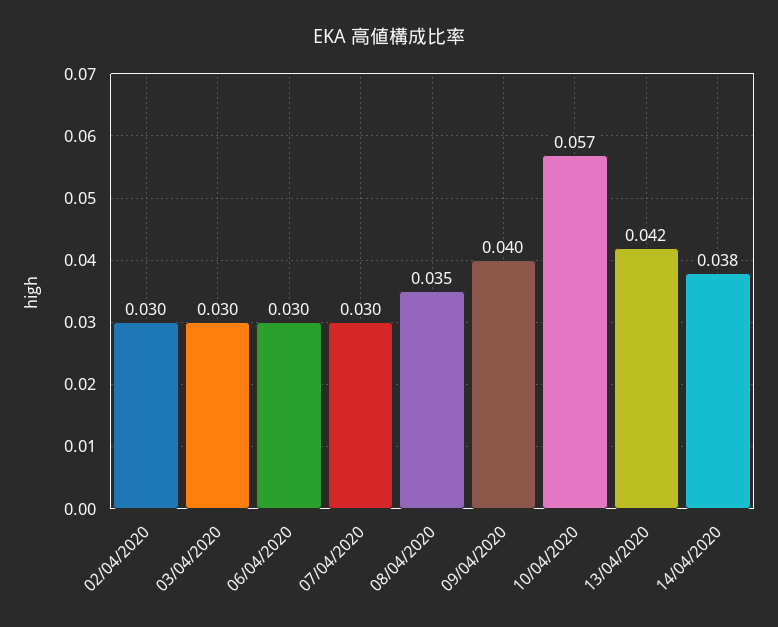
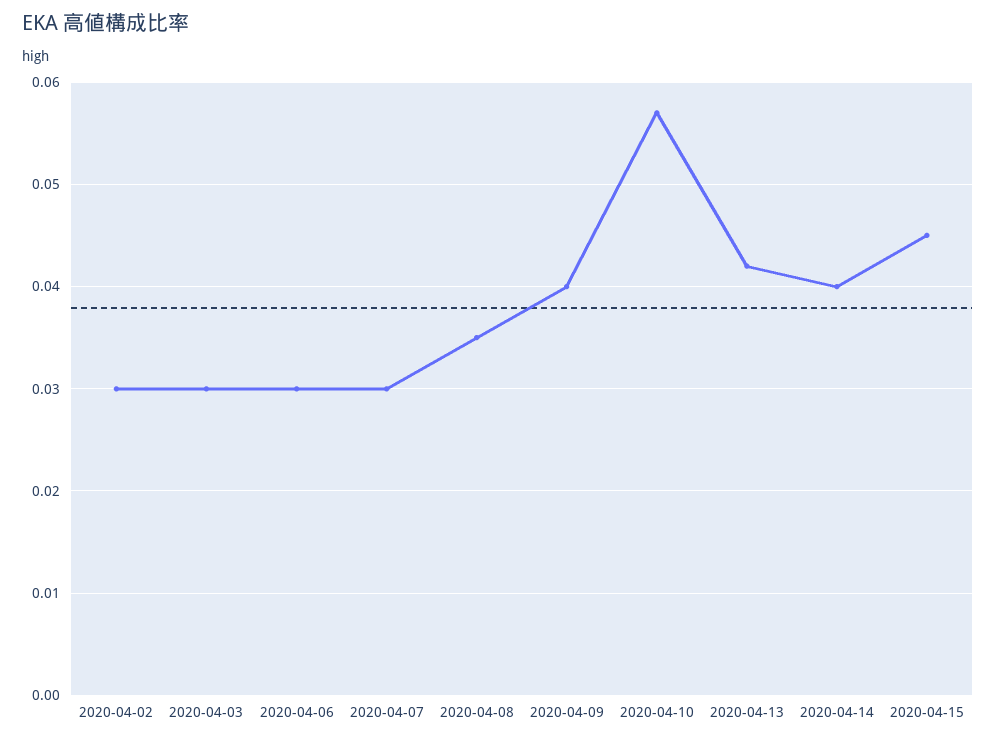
14/04/2020: 0.038 -> 0.04
2020-04-15: none -> 0.045

